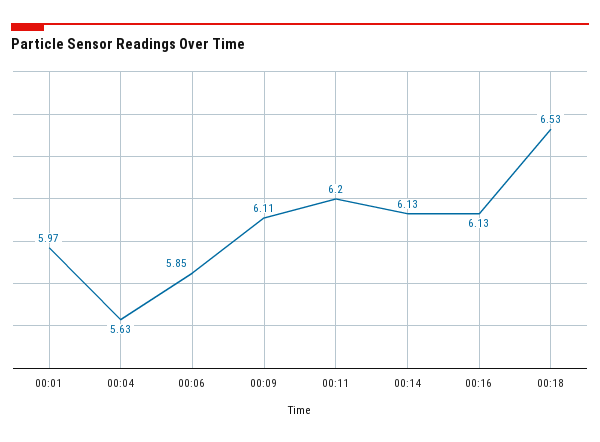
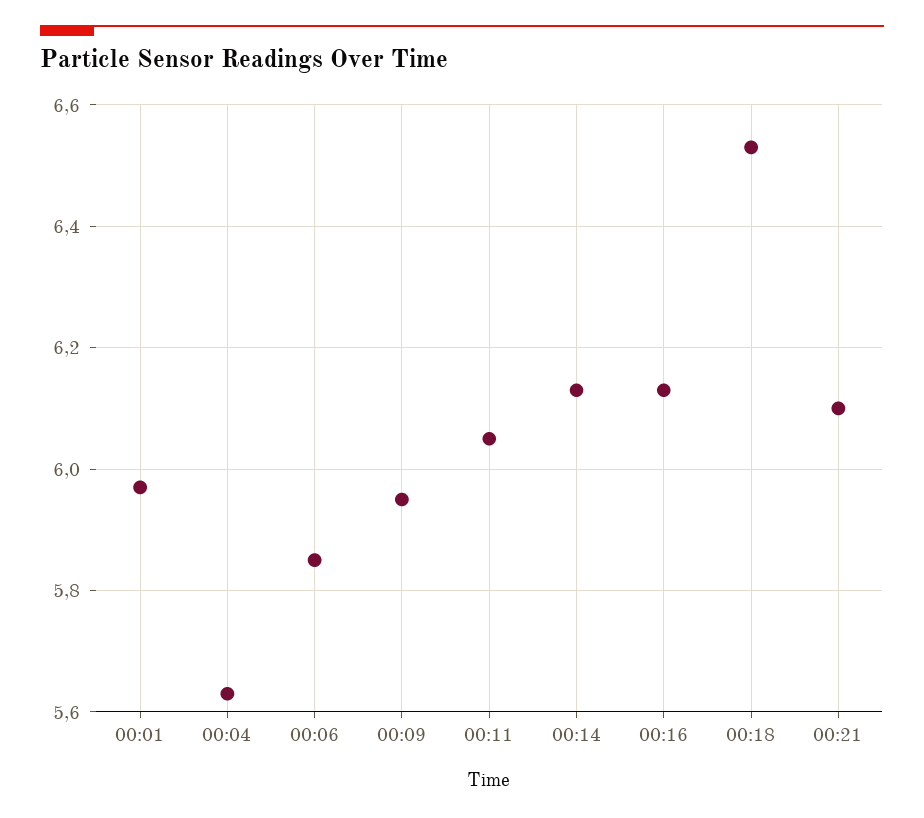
00:09: 6.11 -> 5.95
00:11: 6.2 -> 6.05
00:21: none -> 6.1

